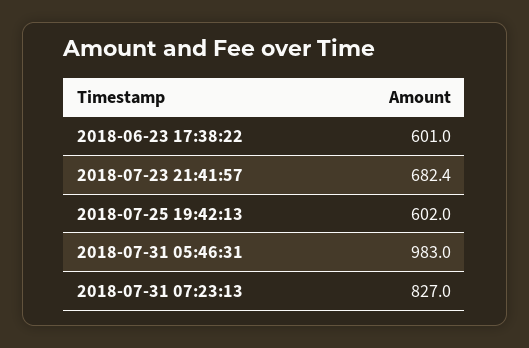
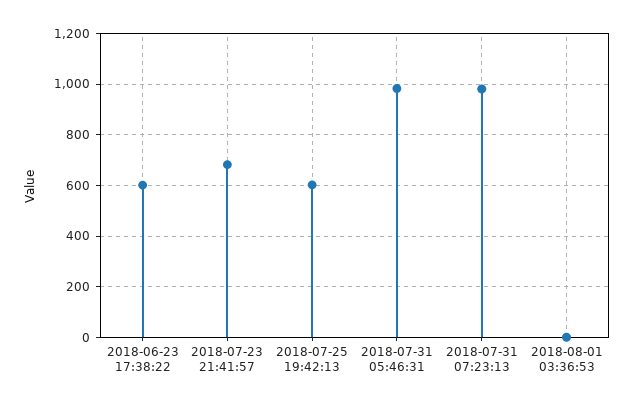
2018-07-31 07:23:13: 827 -> 975
2018-08-01 03:36:53: none -> 0

